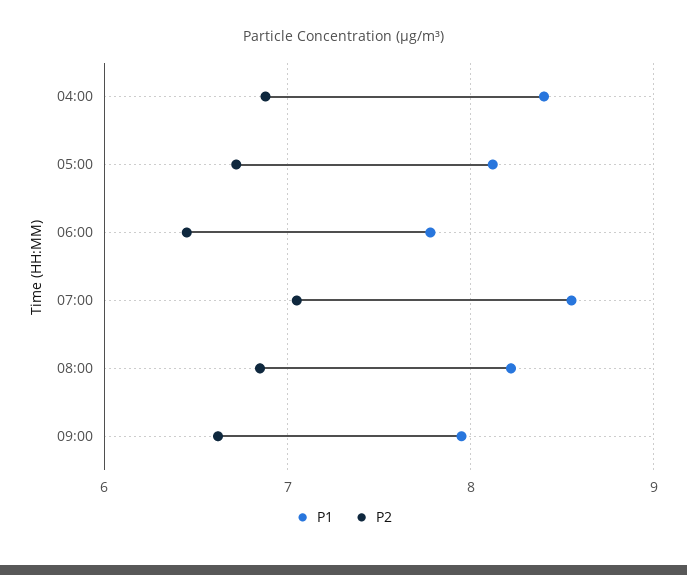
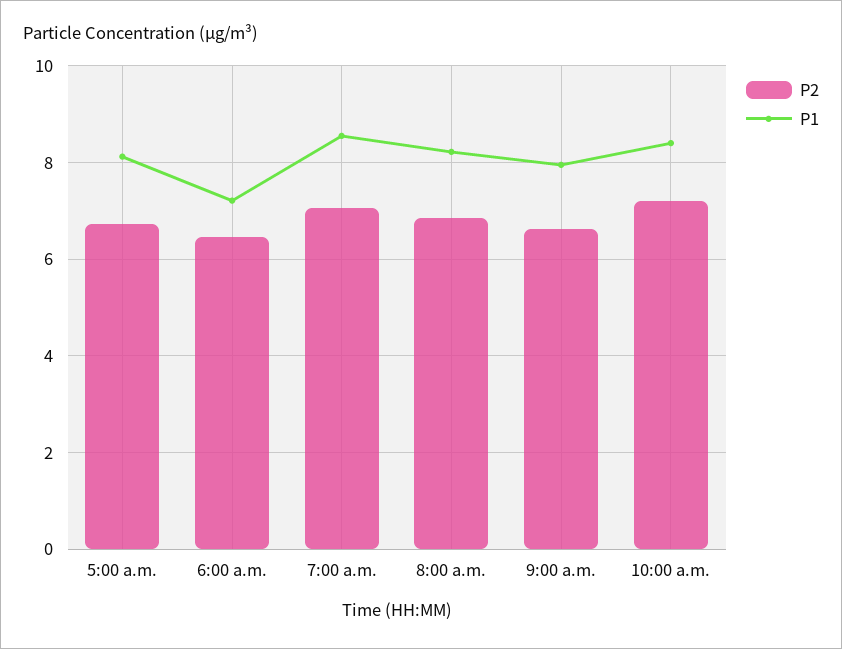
P1, 04:00: 8.4 -> none
P2, 04:00: 6.9 -> none
P1, 06:00: 7.8 -> 7.2
P2, 10:00 a.m.: none -> 7.2
P1, 10:00 a.m.: none -> 8.4

